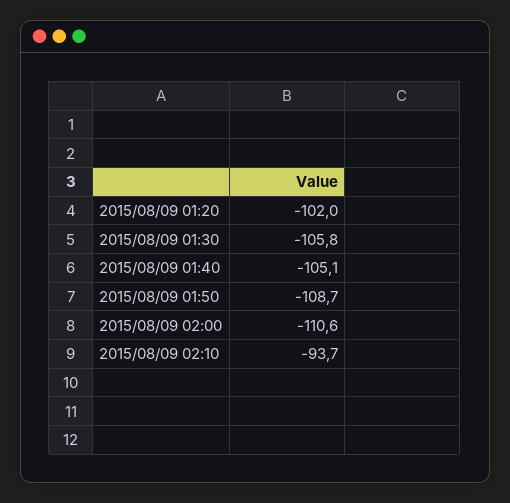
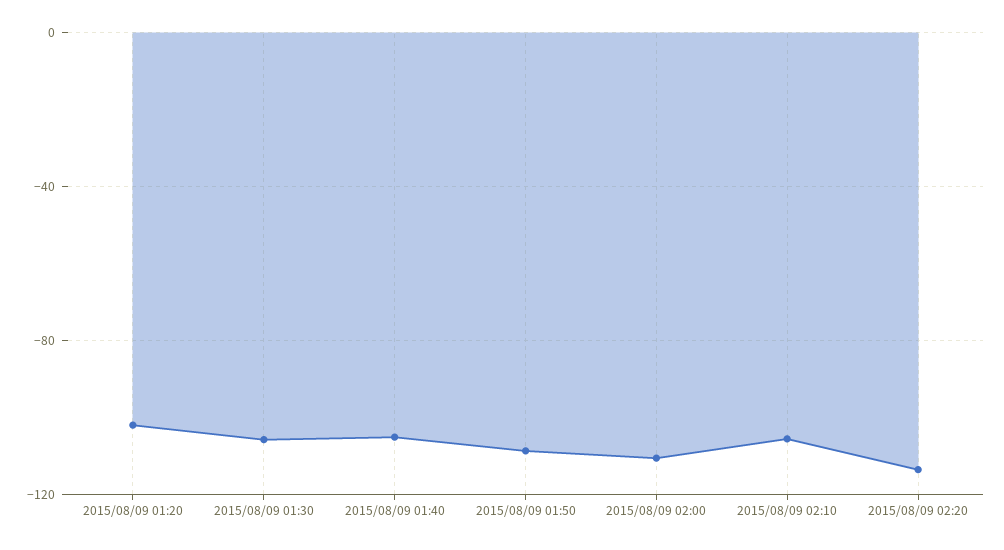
2015/08/09 02:10: -93.7 -> -105
2015/08/09 02:20: none -> -115

